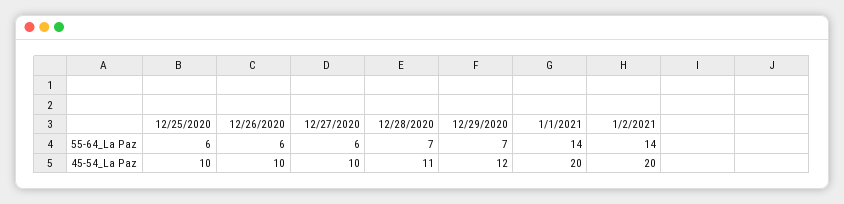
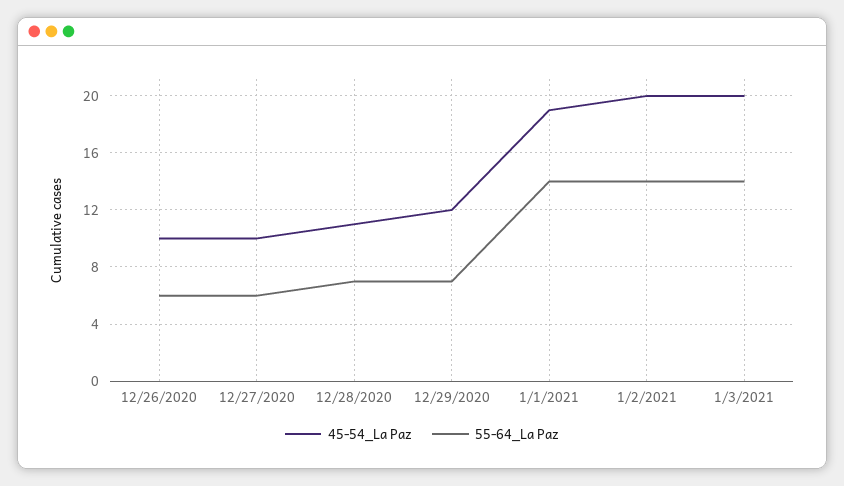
55-64_La Paz, 12/25/2020: 6 -> none
45-54_La Paz, 12/25/2020: 10 -> none
45-54_La Paz, 1/1/2021: 20 -> 19
45-54_La Paz, 1/3/2021: none -> 20
55-64_La Paz, 1/3/2021: none -> 14

